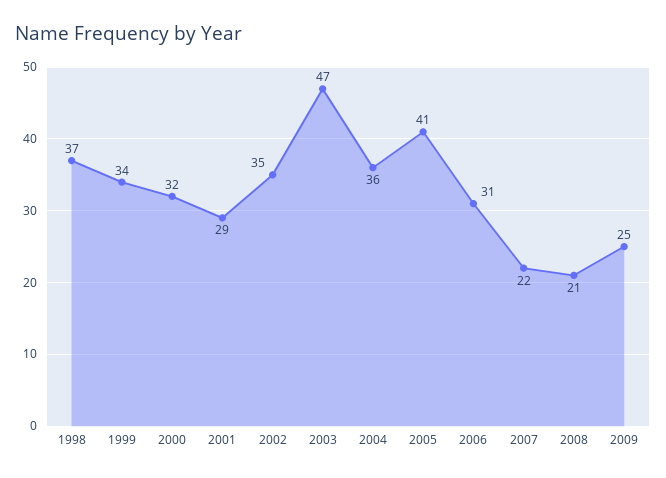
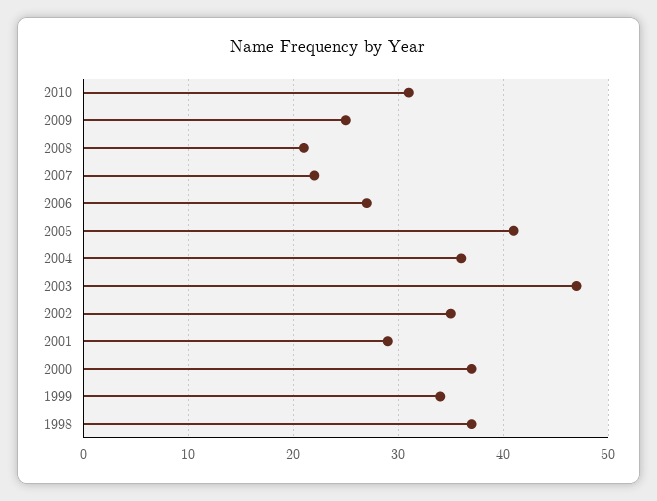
2000: 32 -> 37
2006: 31 -> 27
2010: none -> 31

